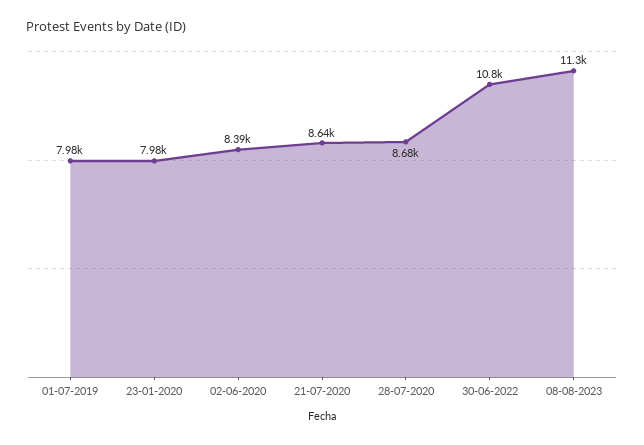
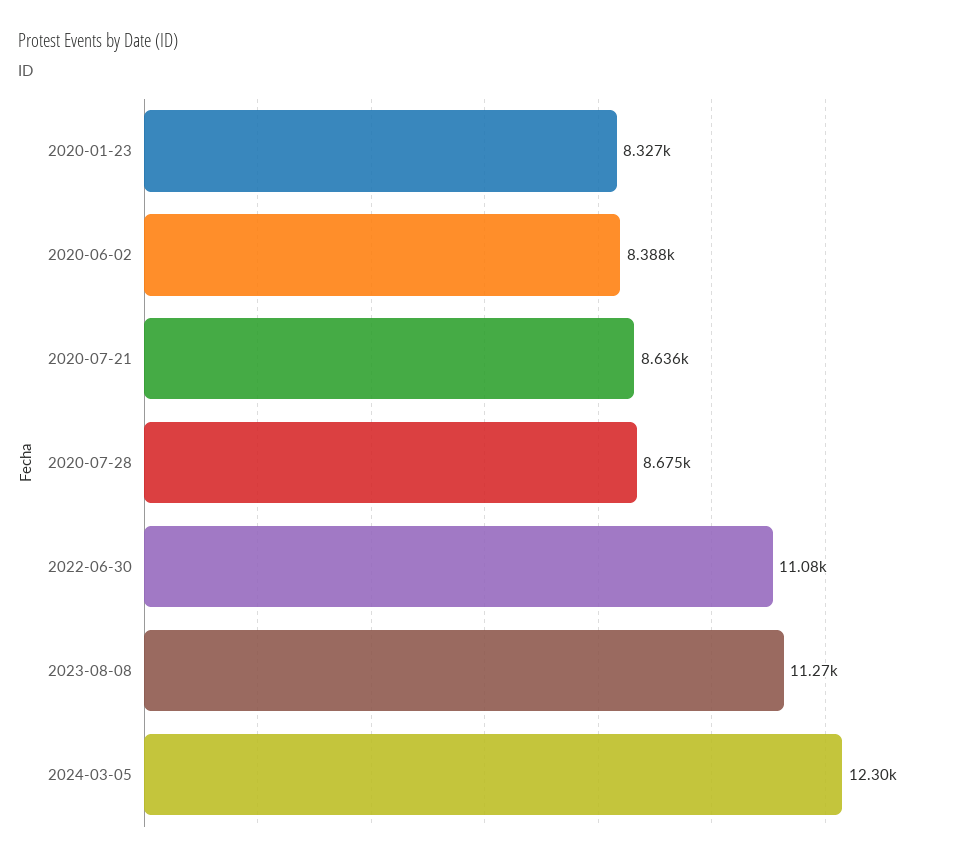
01-07-2019: 7980 -> none
23-01-2020: 7980 -> 8327
30-06-2022: 10800 -> 11080
2024-03-05: none -> 12300

